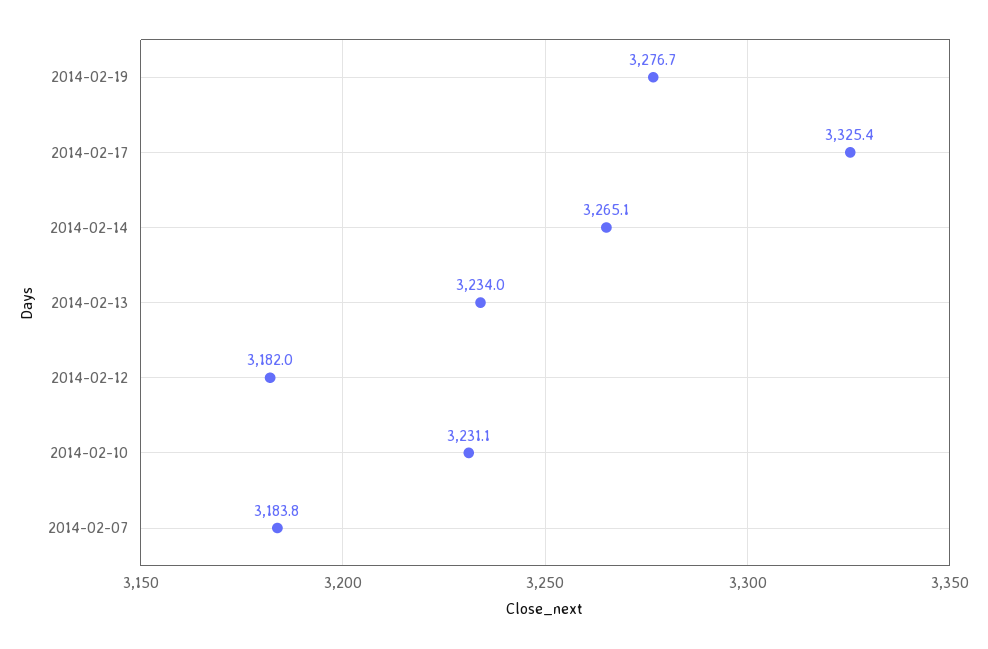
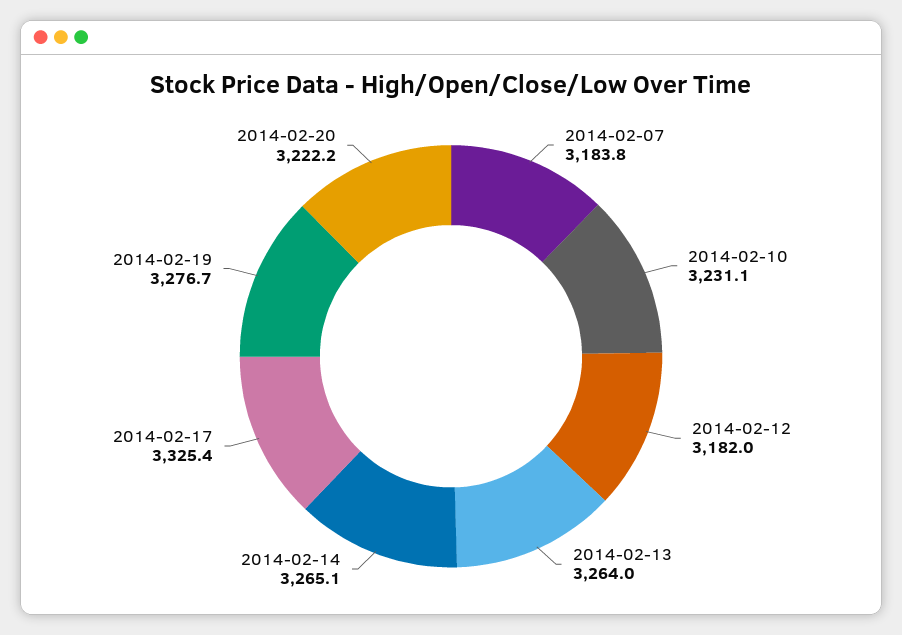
2014-02-13: 3234 -> 3264
2014-02-20: none -> 3222.2

